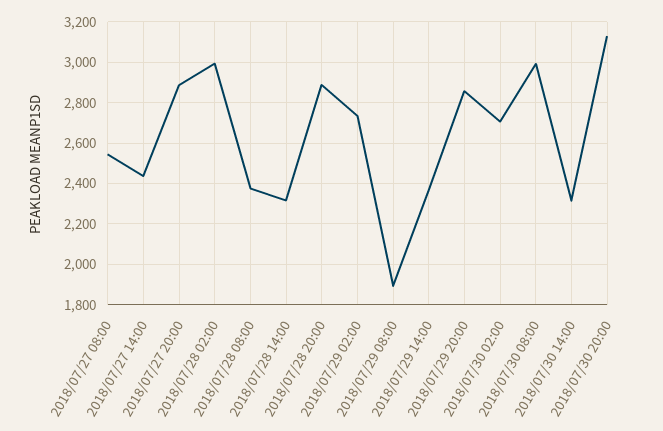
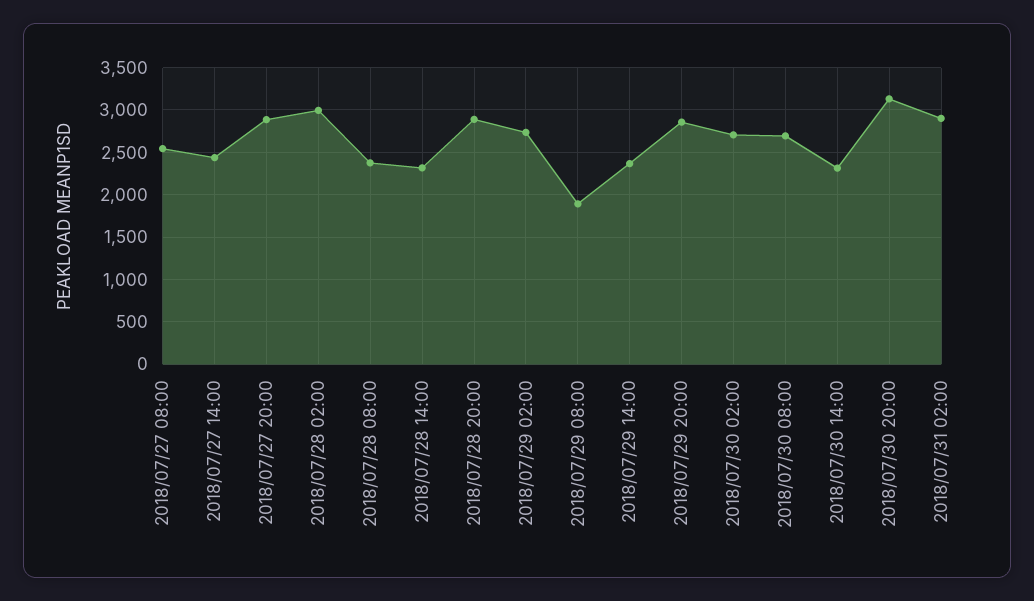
2018/07/30 08:00: 3000 -> 2700
2018/07/31 02:00: none -> 2900

